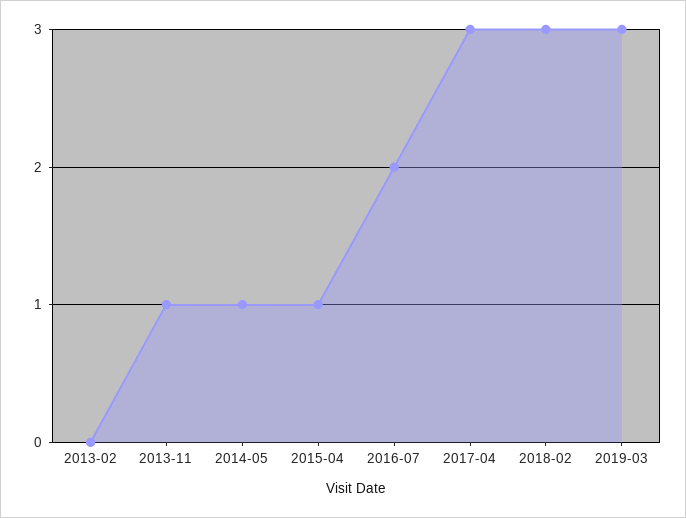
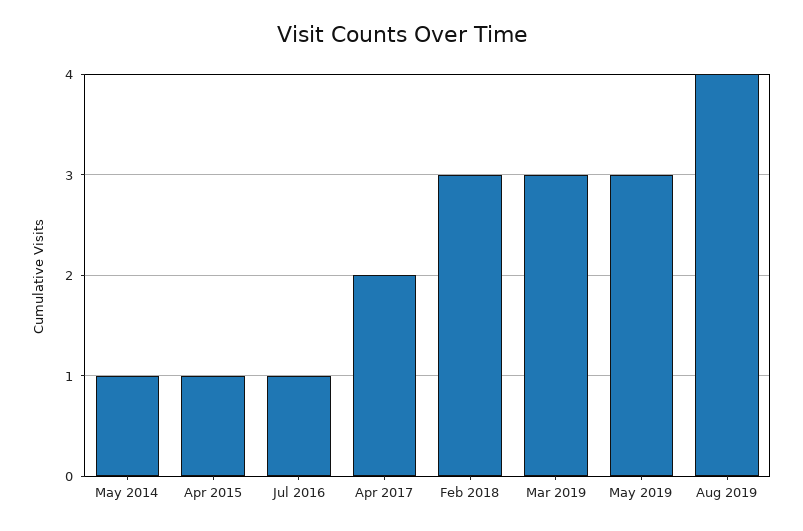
2013-02: 0 -> none
2013-11: 1 -> none
2016-07: 2 -> 1
2017-04: 3 -> 2
May 2019: none -> 3
Aug 2019: none -> 4

